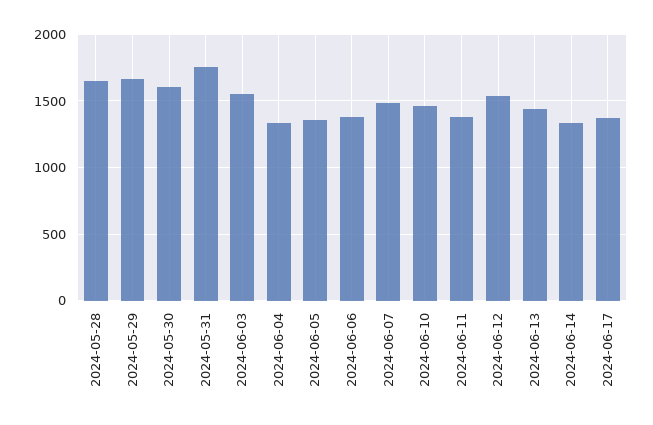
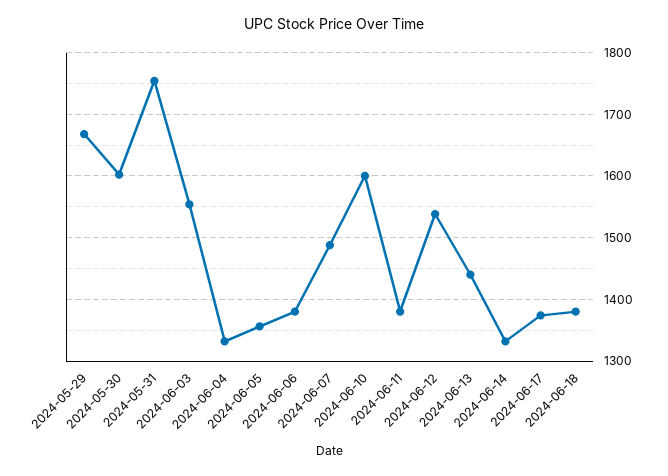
2024-05-28: 1650 -> none
2024-06-10: 1450 -> 1600
2024-06-18: none -> 1380

